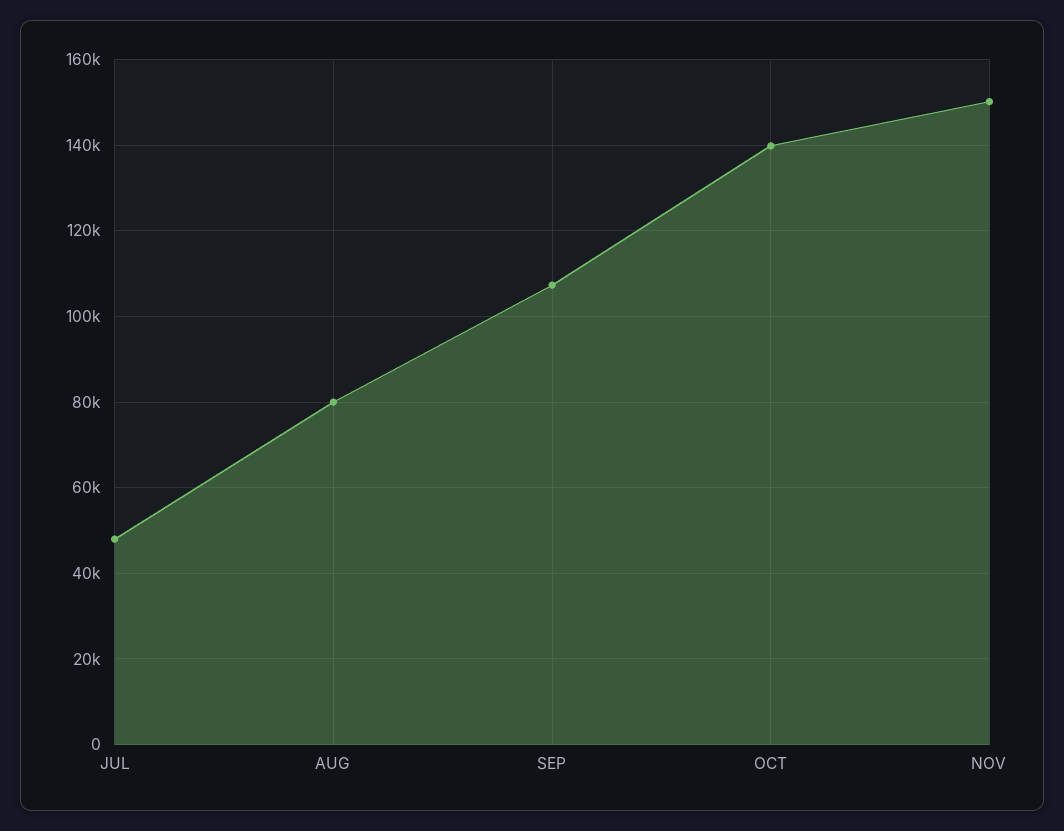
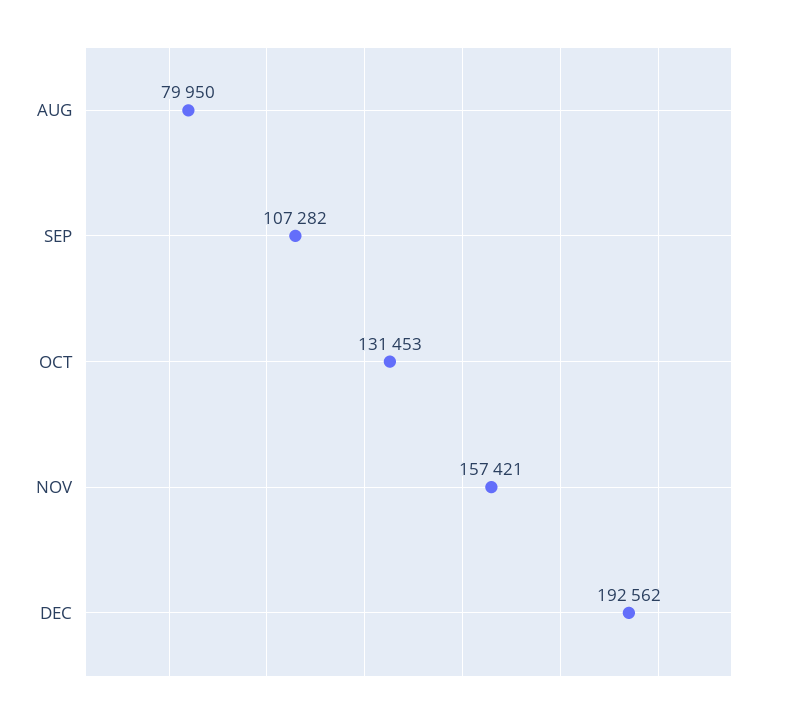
JUL: 48000 -> none
OCT: 140000 -> 131453
NOV: 150000 -> 157421
DEC: none -> 192562

